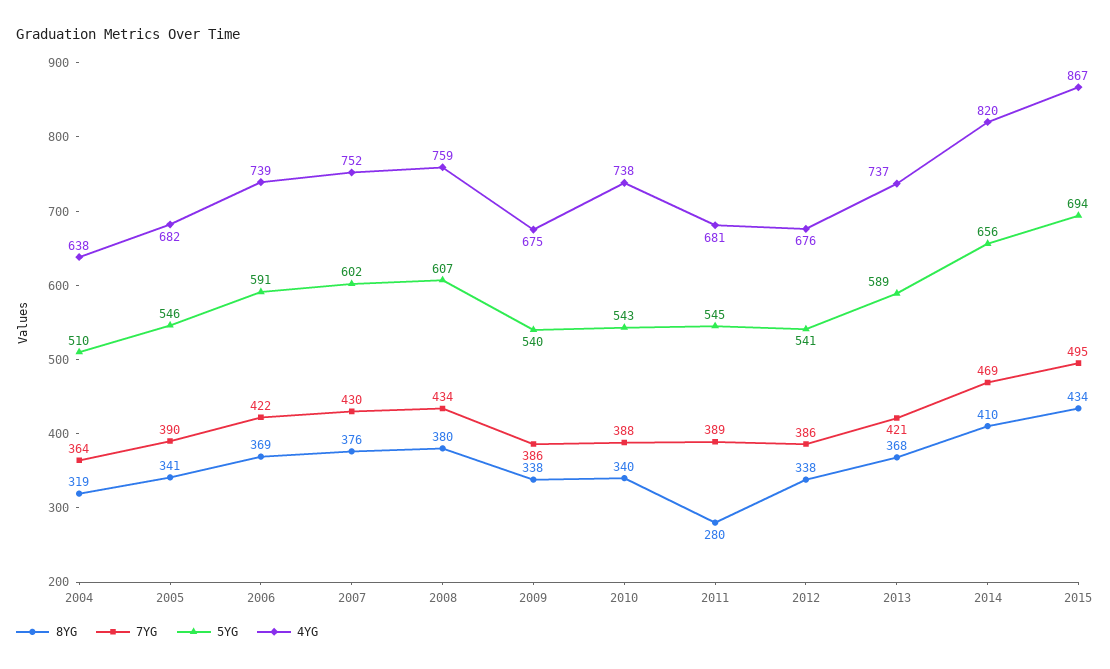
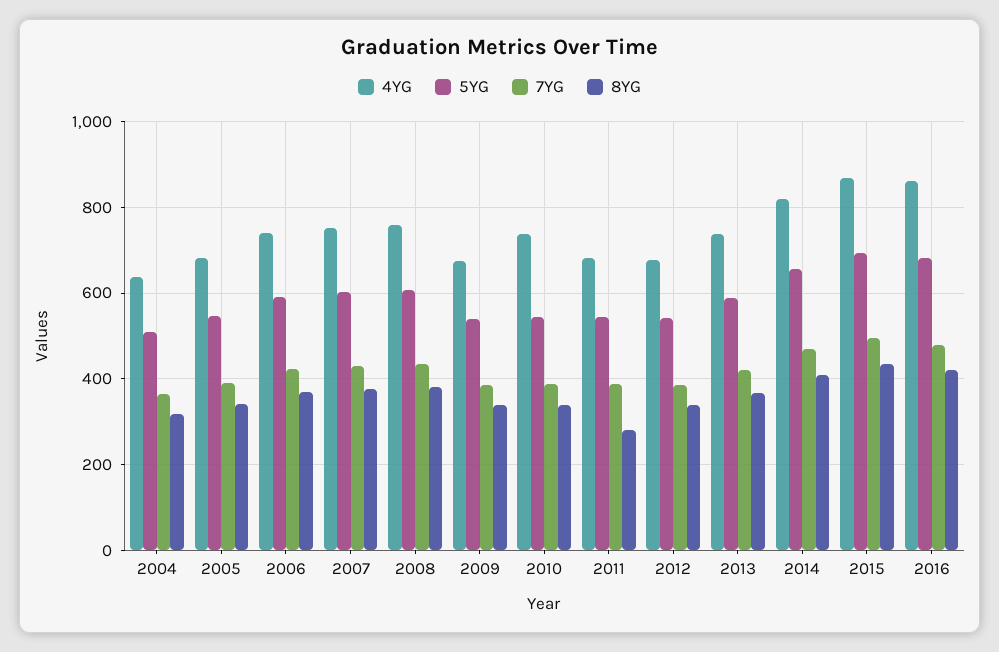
4YG, 2016: none -> 860
5YG, 2016: none -> 680
7YG, 2016: none -> 480
8YG, 2016: none -> 420

